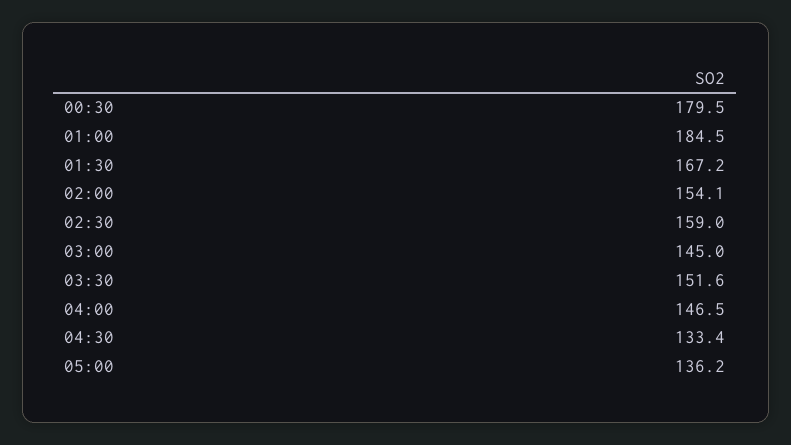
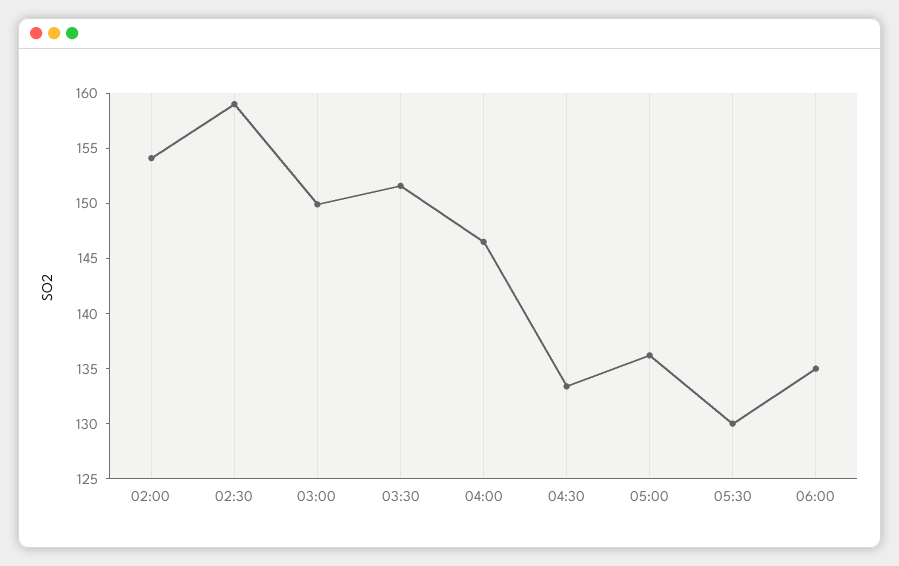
00:30: 179.5 -> none
01:00: 184.5 -> none
01:30: 167.2 -> none
03:00: 145 -> 150
05:30: none -> 130
06:00: none -> 135

